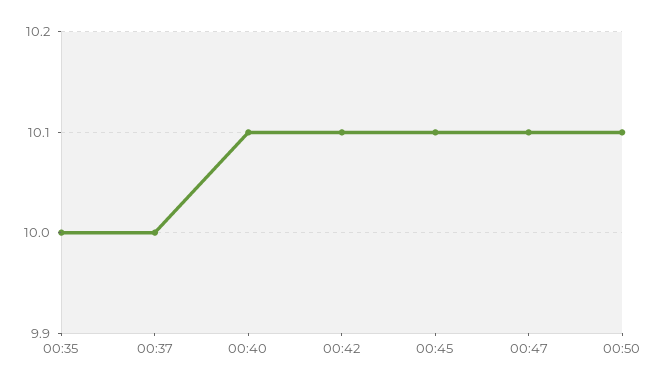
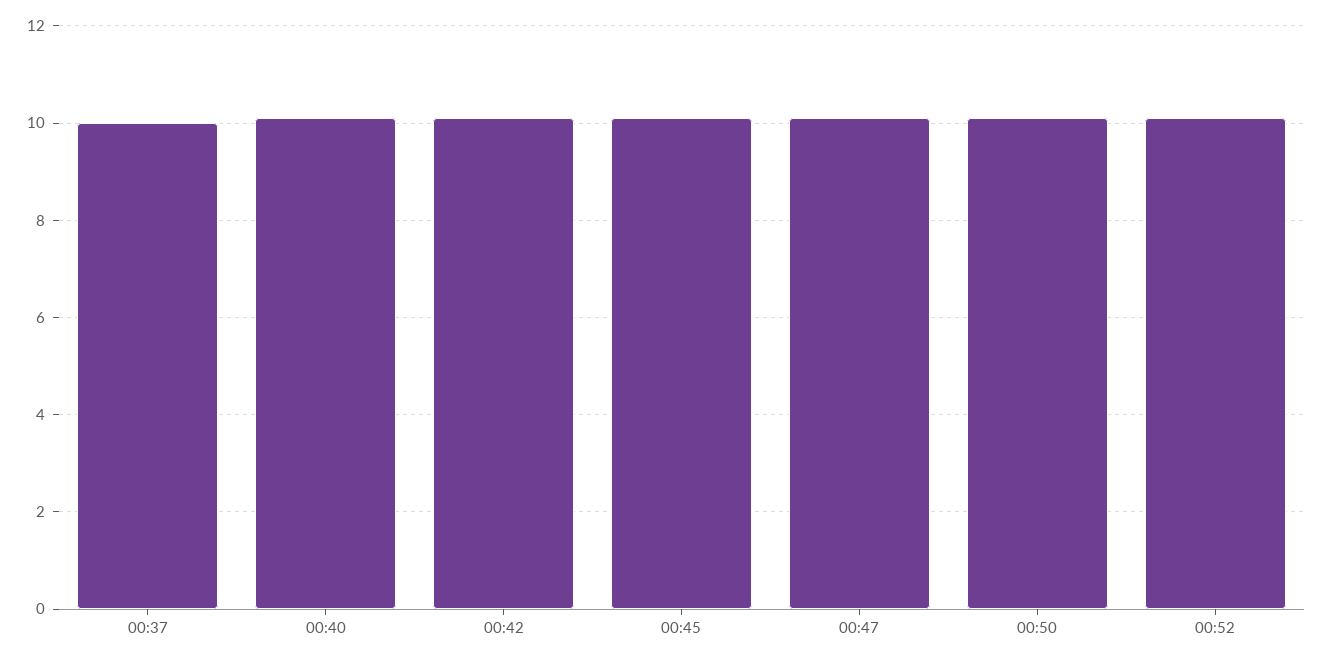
00:35: 10 -> none
00:52: none -> 10

